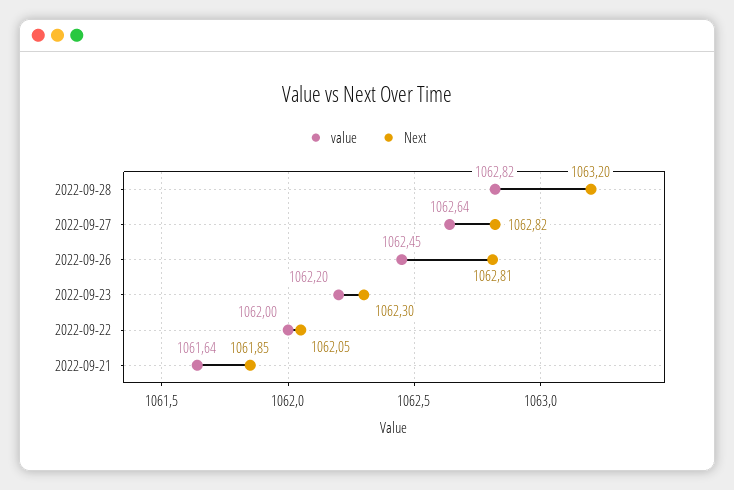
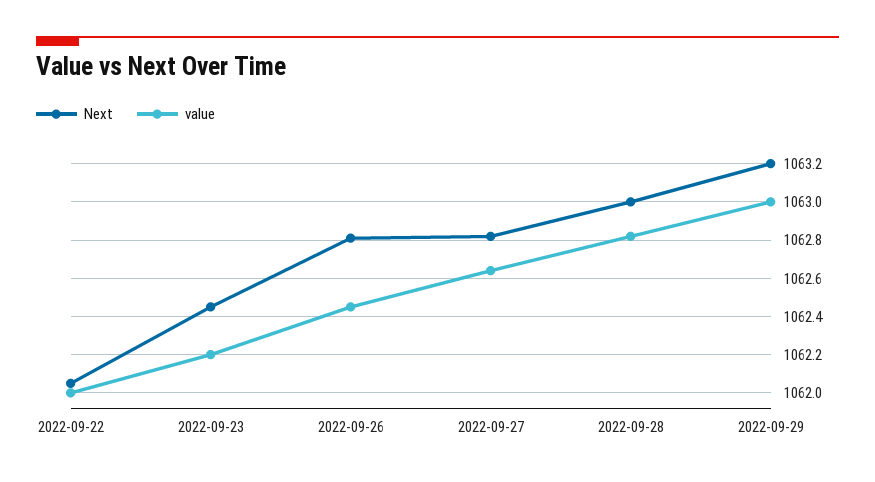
Next, 2022-09-28: 1063.2 -> 1063
Next, 2022-09-23: 1062.3 -> 1062.45
value, 2022-09-21: 1061.64 -> none
Next, 2022-09-21: 1061.85 -> none
Next, 2022-09-29: none -> 1063.2
value, 2022-09-29: none -> 1063

